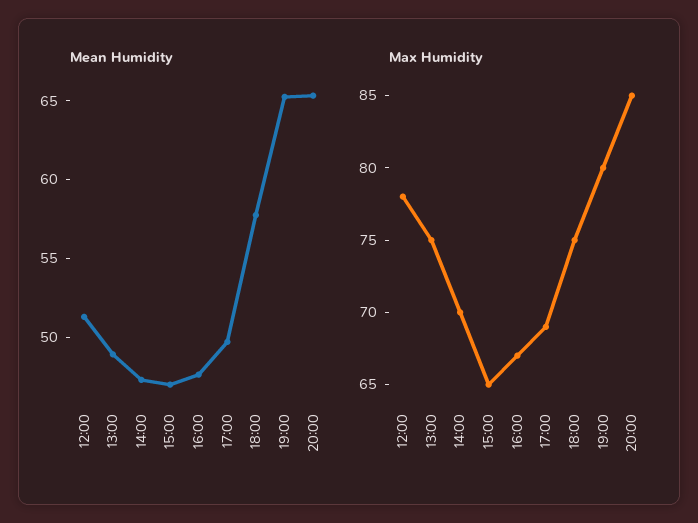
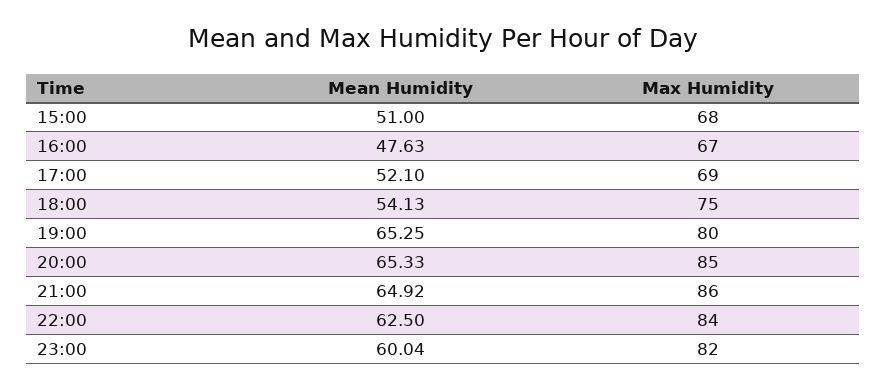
Mean Humidity, 12:00: 51 -> none
Mean Humidity, 13:00: 49 -> none
Mean Humidity, 14:00: 47 -> none
Mean Humidity, 15:00: 47 -> 51
Mean Humidity, 17:00: 50 -> 52.1
Mean Humidity, 18:00: 58 -> 54.13
Max Humidity, 12:00: 78 -> none
Max Humidity, 13:00: 75 -> none
Max Humidity, 14:00: 70 -> none
Max Humidity, 15:00: 65 -> 68
Mean Humidity, 21:00: none -> 64.92
Max Humidity, 21:00: none -> 86
Mean Humidity, 22:00: none -> 62.5
Max Humidity, 22:00: none -> 84
Mean Humidity, 23:00: none -> 60.04
Max Humidity, 23:00: none -> 82

